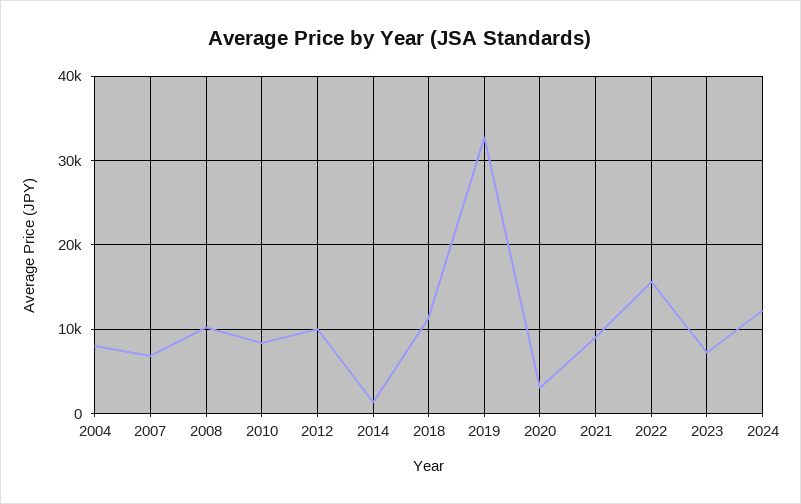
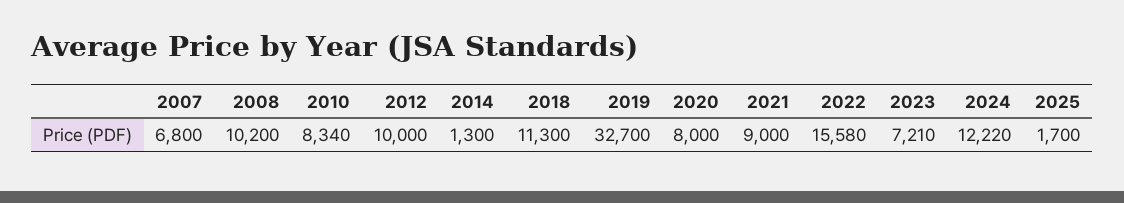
2004: 8000 -> none
2020: 3000 -> 8000
2025: none -> 1700

